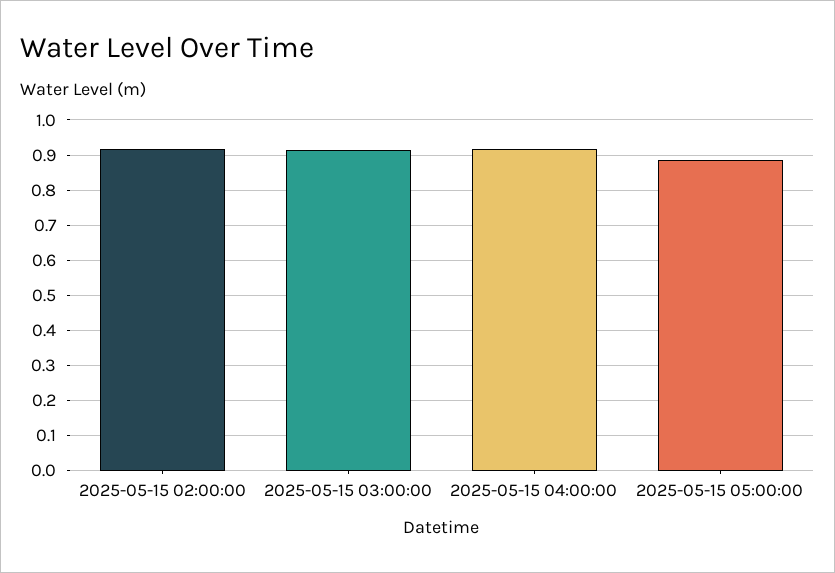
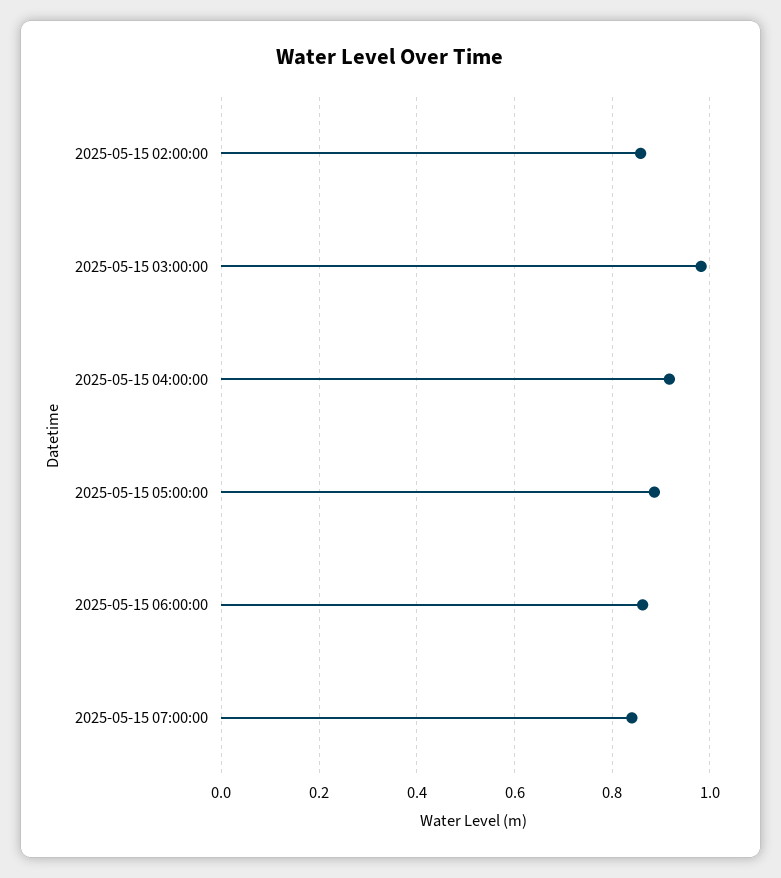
2025-05-15 02:00:00: 0.92 -> 0.86
2025-05-15 03:00:00: 0.92 -> 0.98
2025-05-15 06:00:00: none -> 0.86
2025-05-15 07:00:00: none -> 0.84

